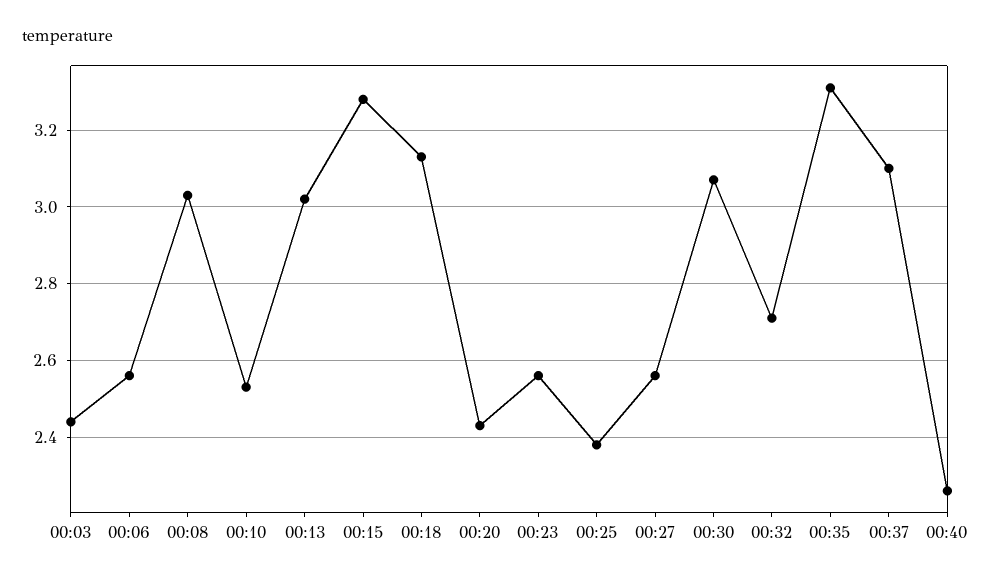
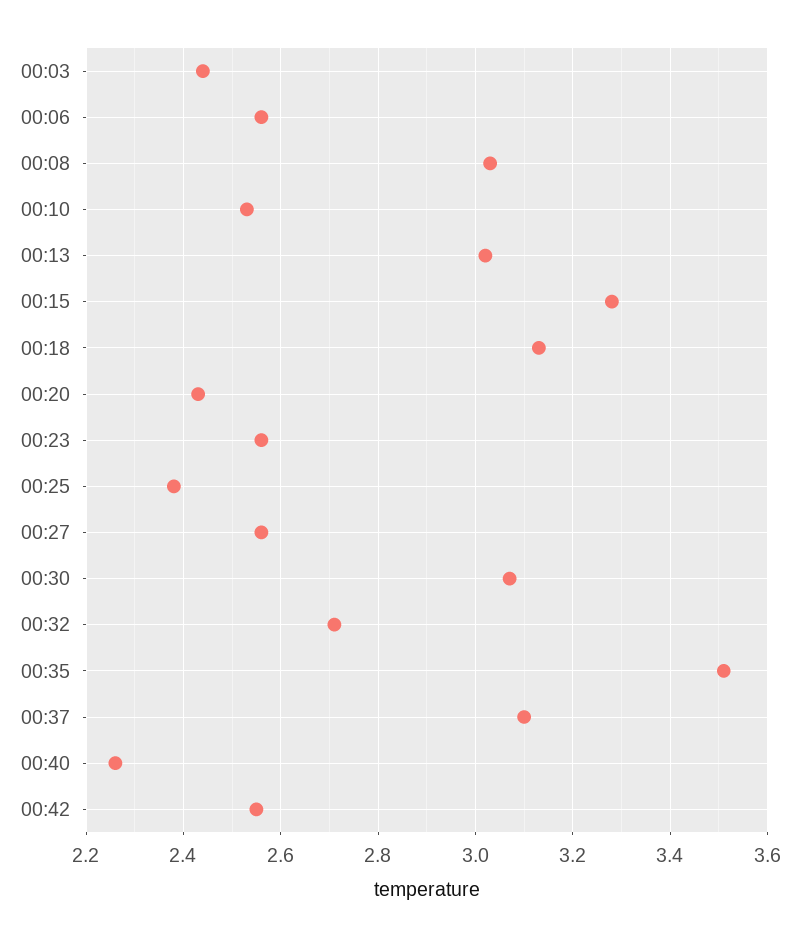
00:35: 3.3 -> 3.5
00:42: none -> 2.55

